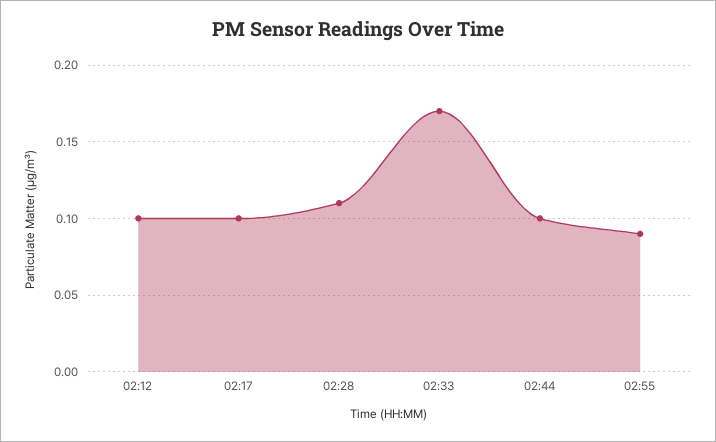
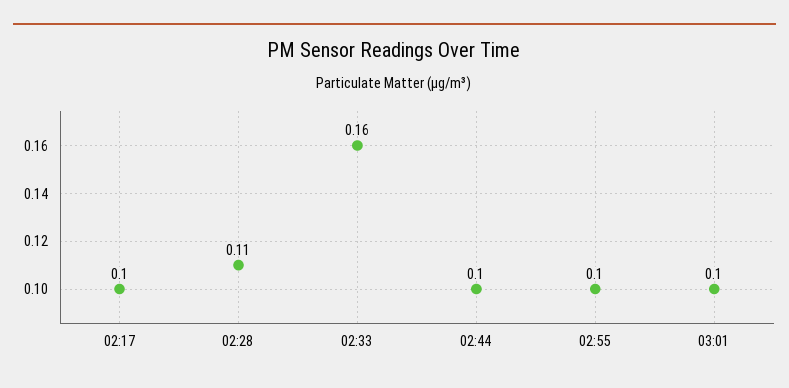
02:12: 0.1 -> none
02:33: 0.17 -> 0.16
02:55: 0.09 -> 0.1
03:01: none -> 0.1

